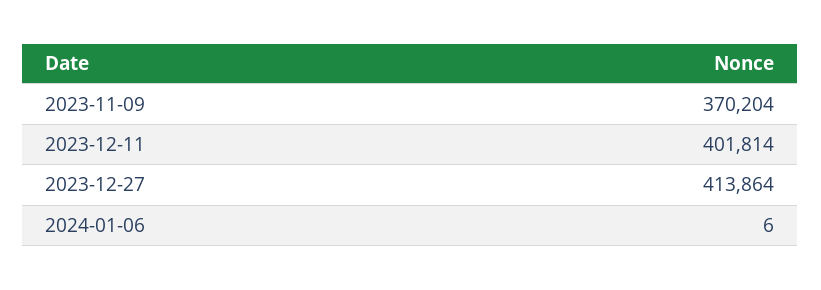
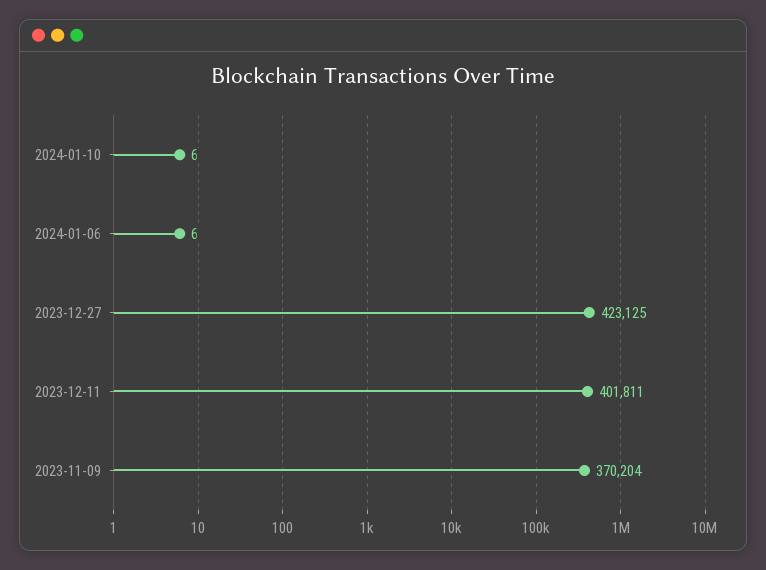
2023-12-11: 401814 -> 401811
2023-12-27: 413864 -> 423125
2024-01-10: none -> 6

